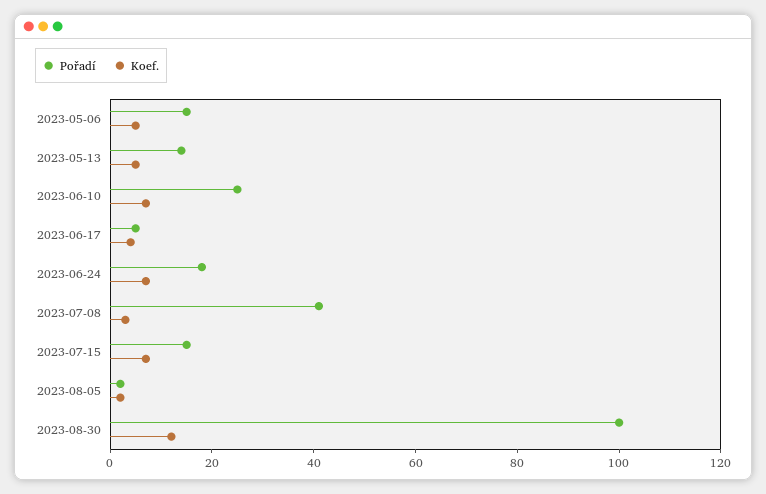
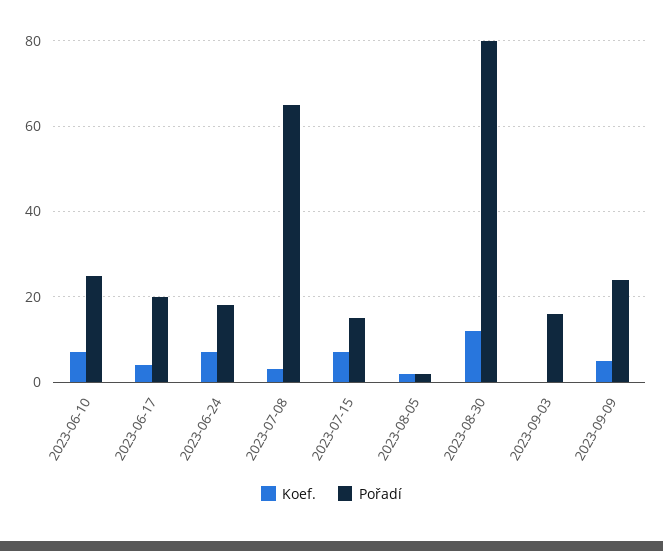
Pořadí, 2023-05-06: 15 -> none
Koef., 2023-05-06: 5 -> none
Pořadí, 2023-05-13: 15 -> none
Koef., 2023-05-13: 5 -> none
Pořadí, 2023-06-17: 5 -> 20
Pořadí, 2023-07-08: 40 -> 65
Pořadí, 2023-08-30: 100 -> 80
Koef., 2023-09-03: none -> 0
Pořadí, 2023-09-03: none -> 15
Koef., 2023-09-09: none -> 5
Pořadí, 2023-09-09: none -> 25

